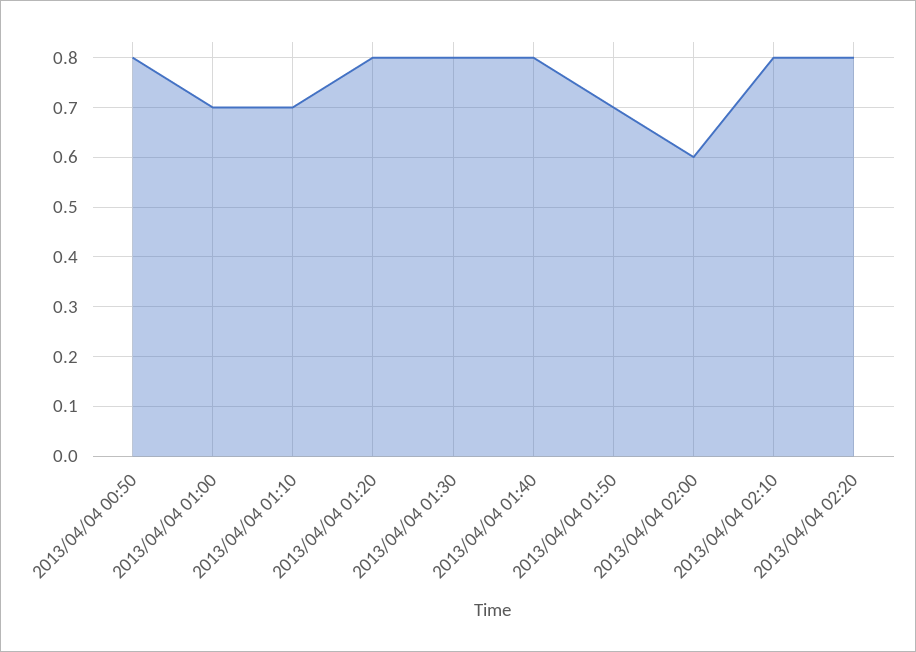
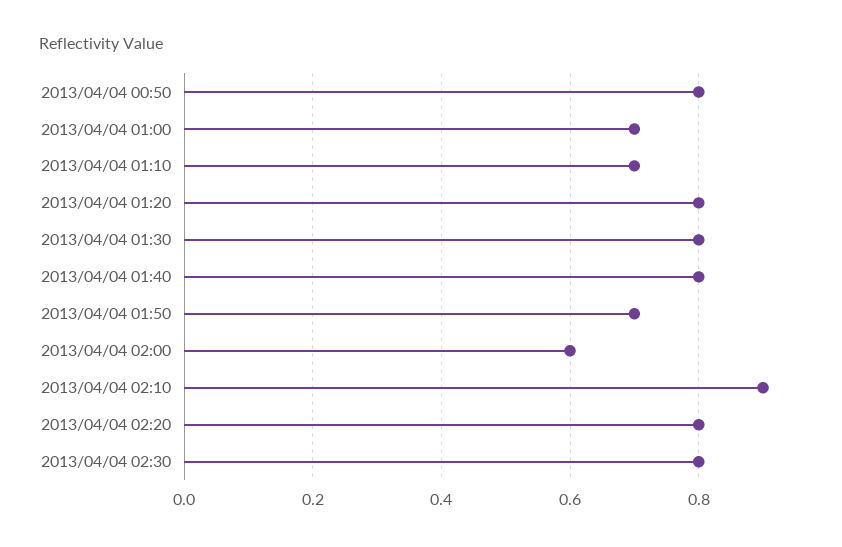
2013/04/04 02:10: 0.8 -> 0.9
2013/04/04 02:30: none -> 0.8

